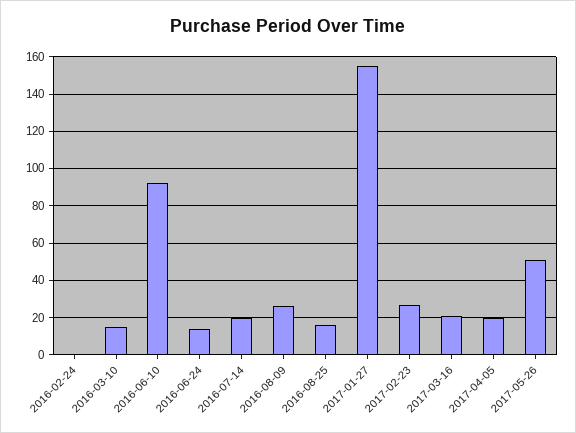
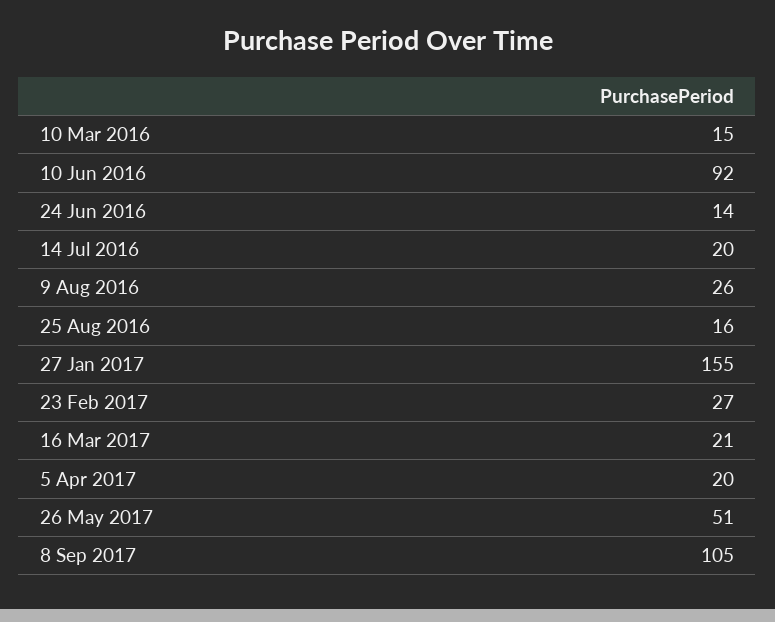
2016-02-24: 0 -> none
8 Sep 2017: none -> 105

